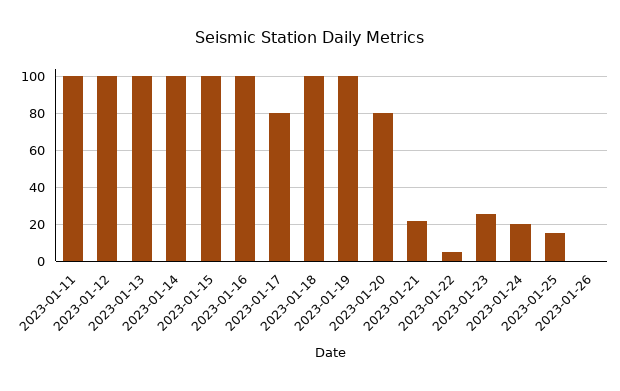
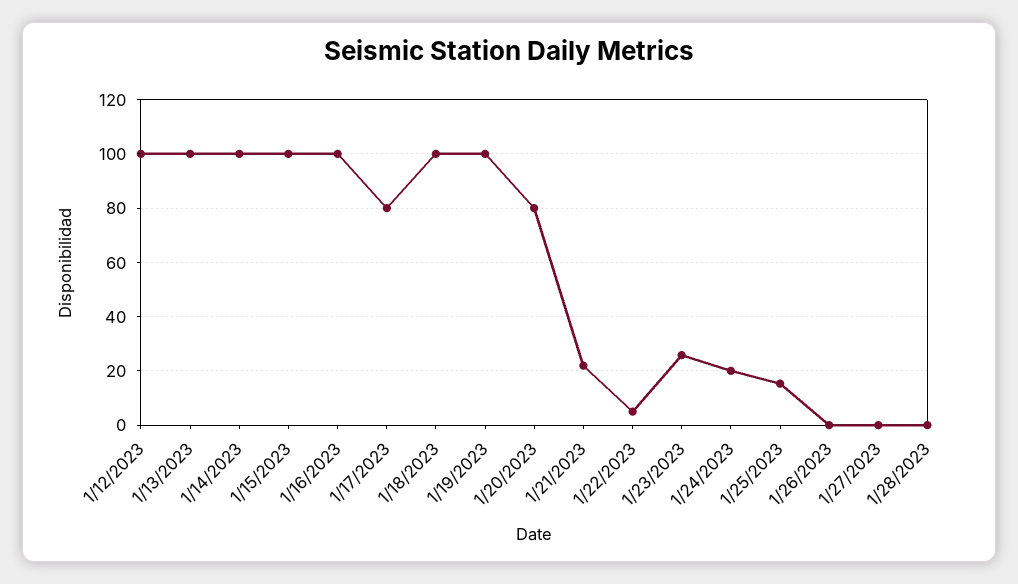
2023-01-11: 100 -> none
1/27/2023: none -> 0
1/28/2023: none -> 0

